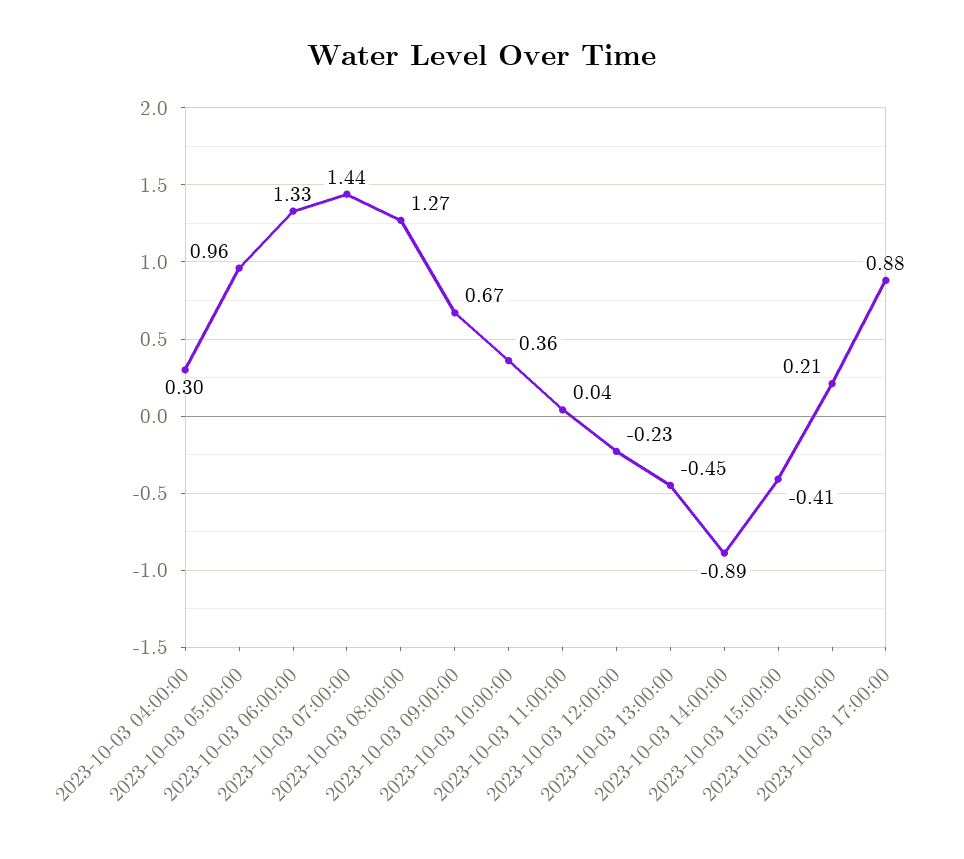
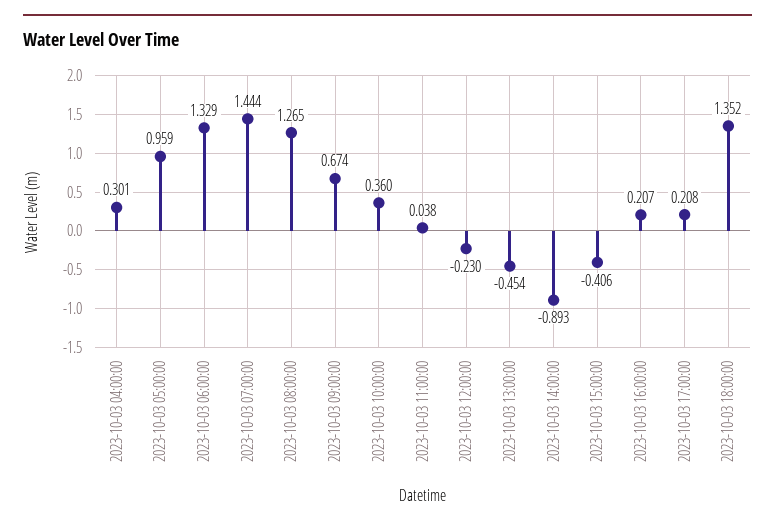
2023-10-03 17:00:00: 0.88 -> 0.208
2023-10-03 18:00:00: none -> 1.352

